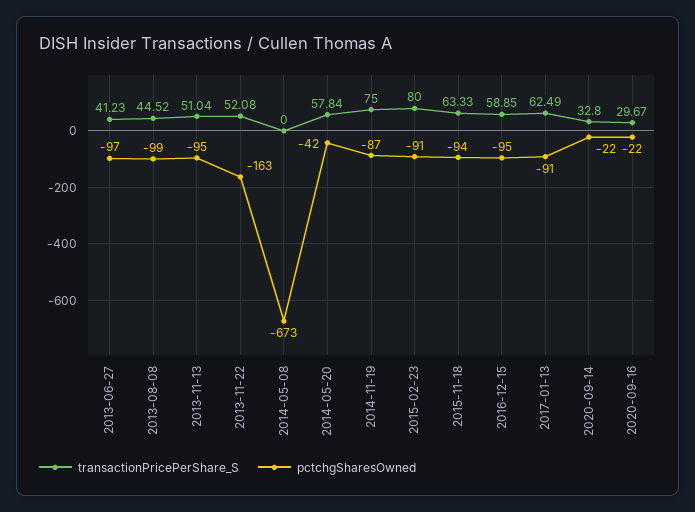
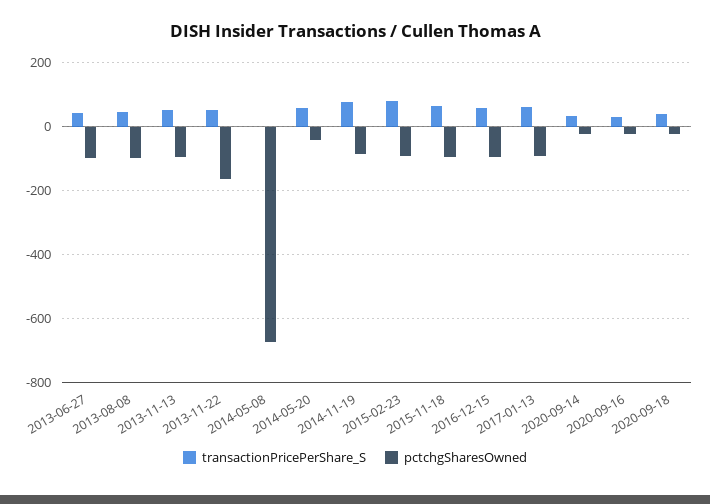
transactionPricePerShare_S, 2020-09-18: none -> 40
pctchgSharesOwned, 2020-09-18: none -> -20

